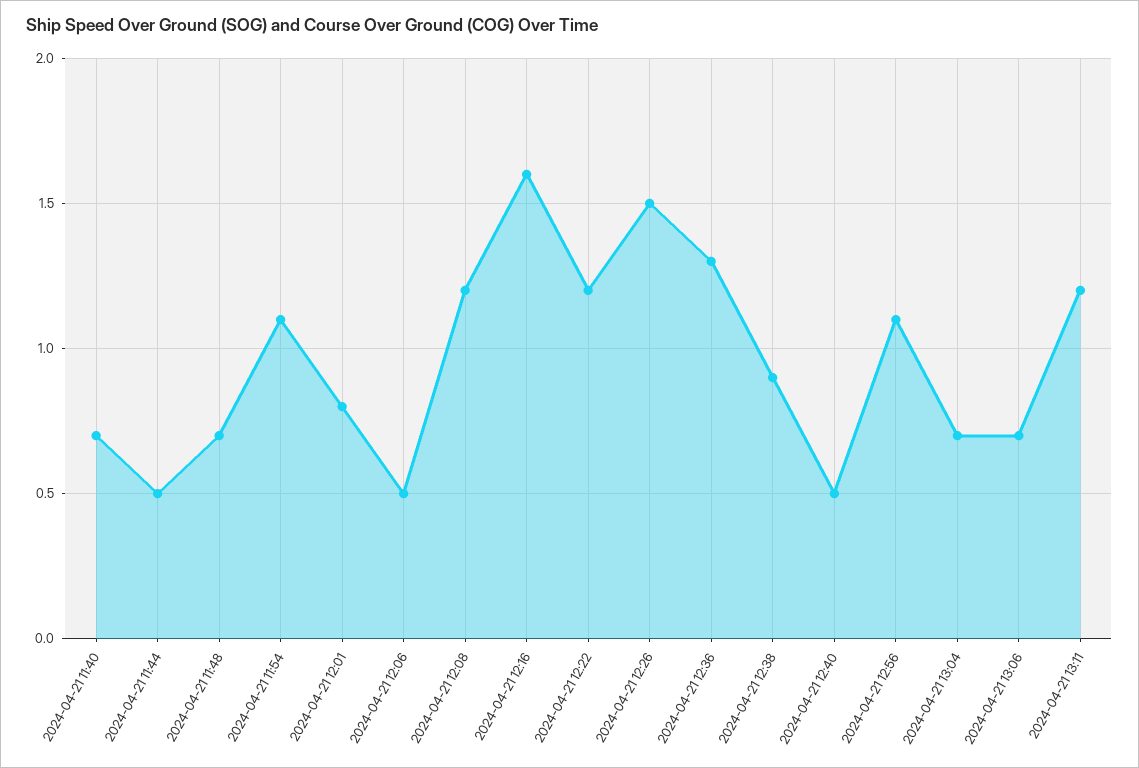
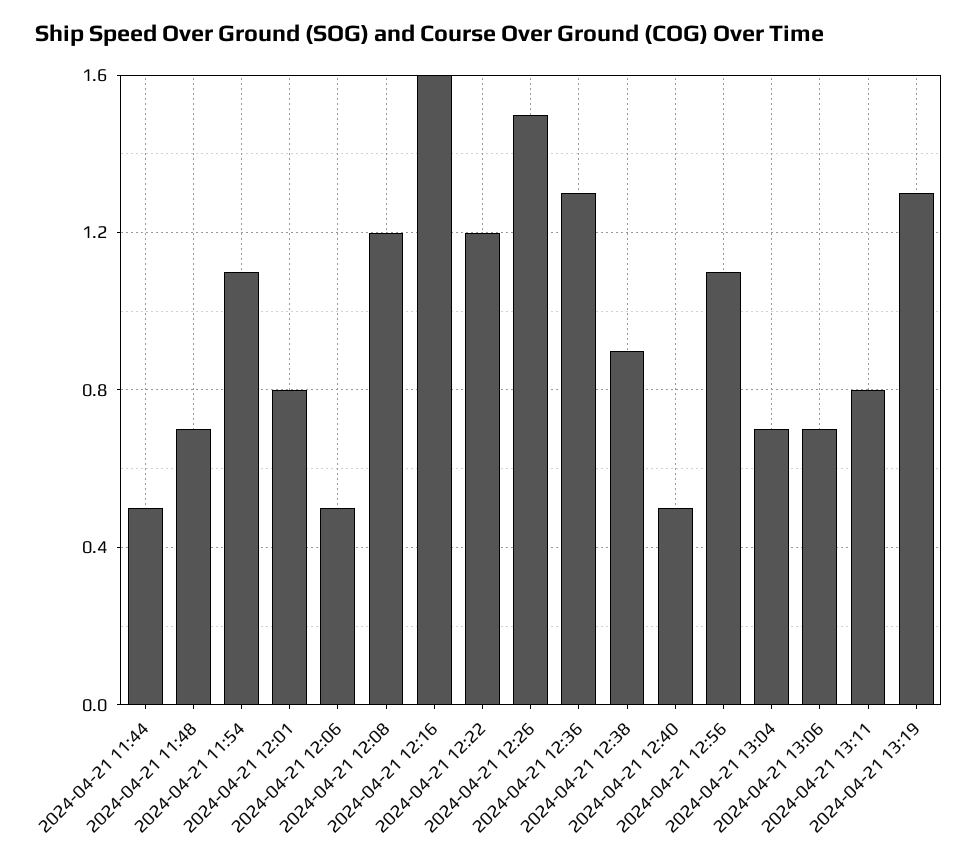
2024-04-21 11:40: 0.7 -> none
2024-04-21 13:11: 1.2 -> 0.8
2024-04-21 13:19: none -> 1.3

